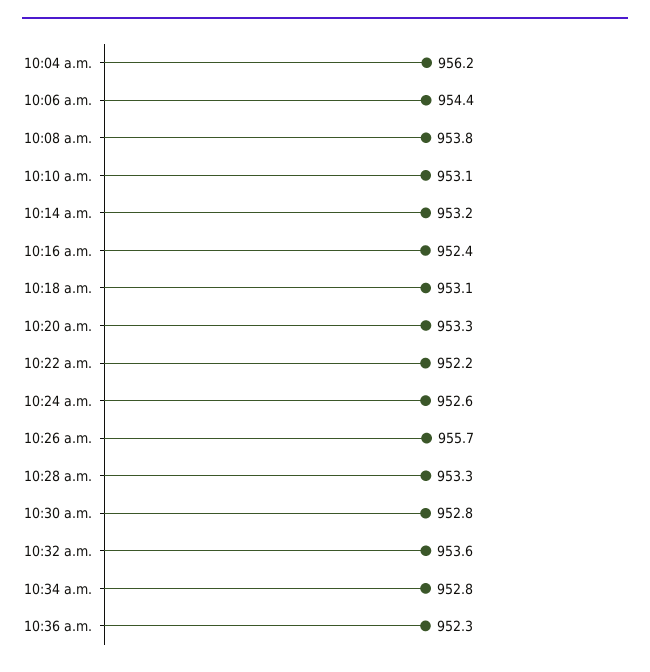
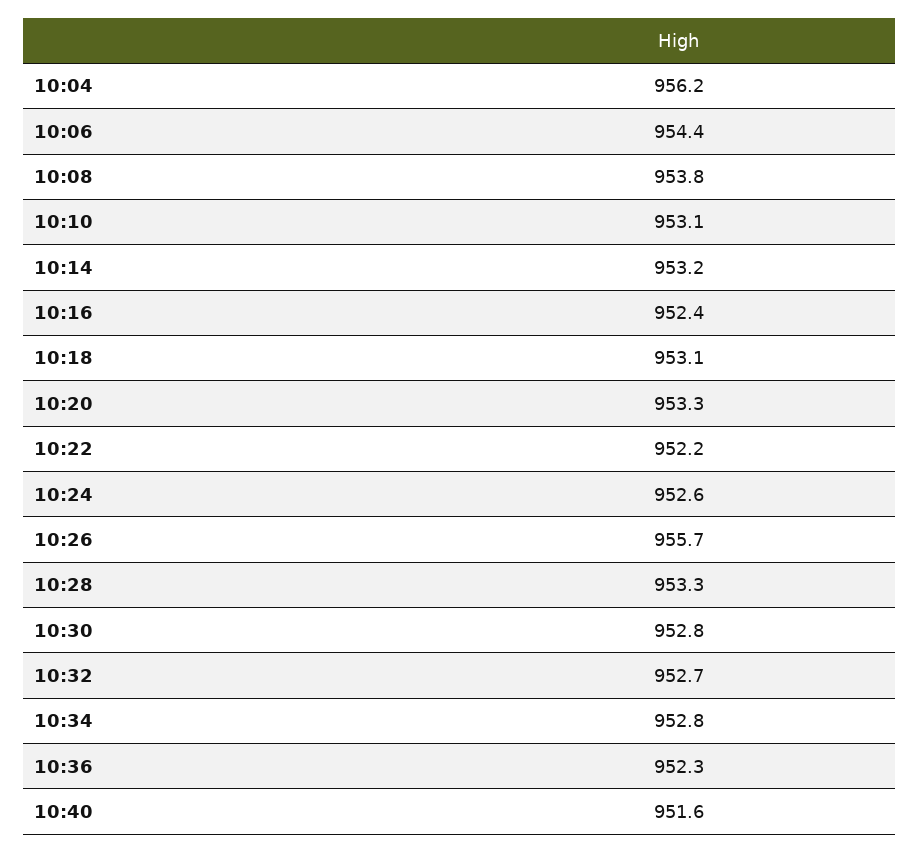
10:32 a.m.: 953.6 -> 952.7
10:40: none -> 951.6

